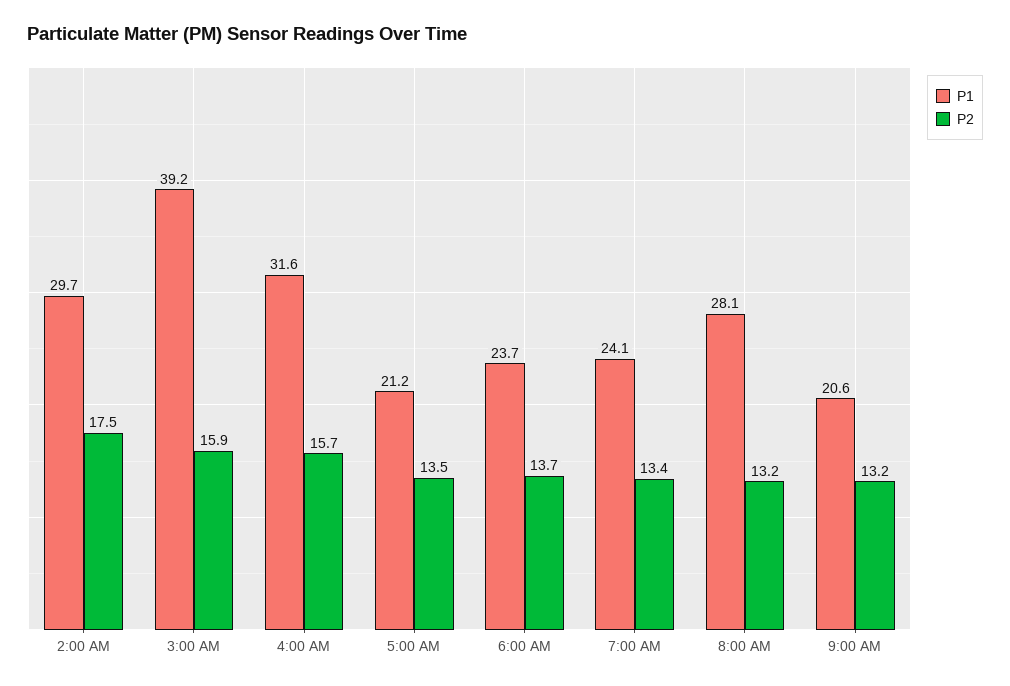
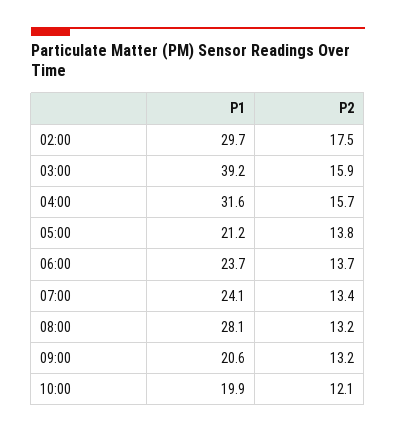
P2, 5:00 AM: 13.5 -> 13.8
P1, 10:00: none -> 19.9
P2, 10:00: none -> 12.1

